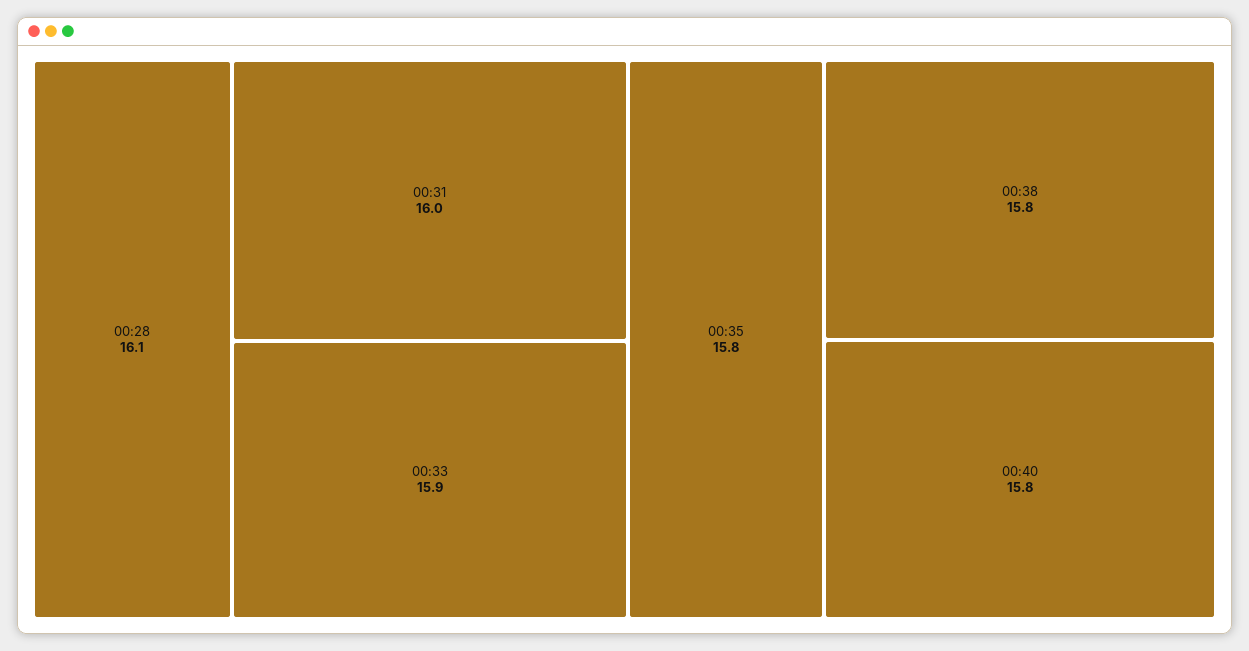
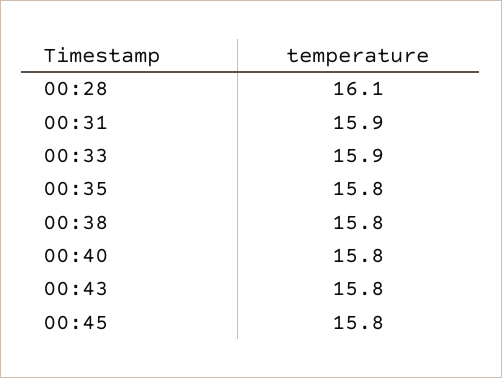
00:31: 16 -> 15.9
00:43: none -> 15.8
00:45: none -> 15.8

